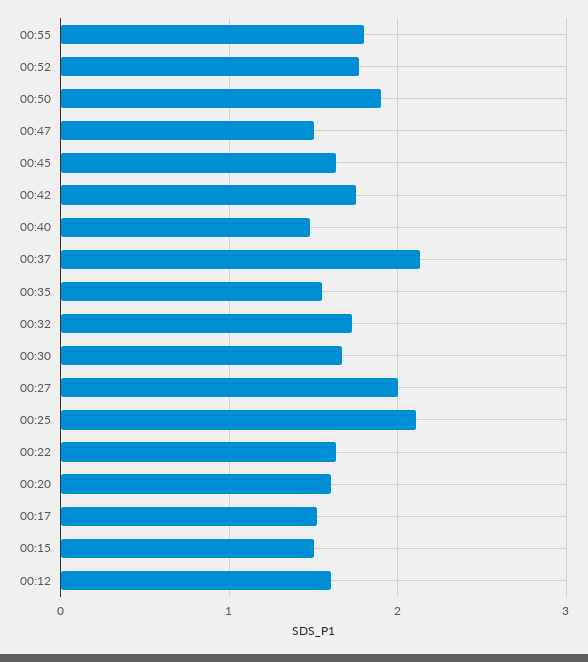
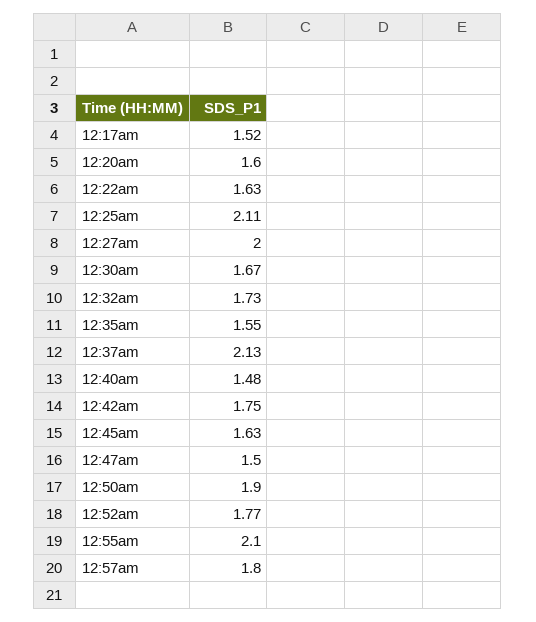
00:55: 1.8 -> 2.1
00:15: 1.5 -> none
00:12: 1.6 -> none
12:57am: none -> 1.8

